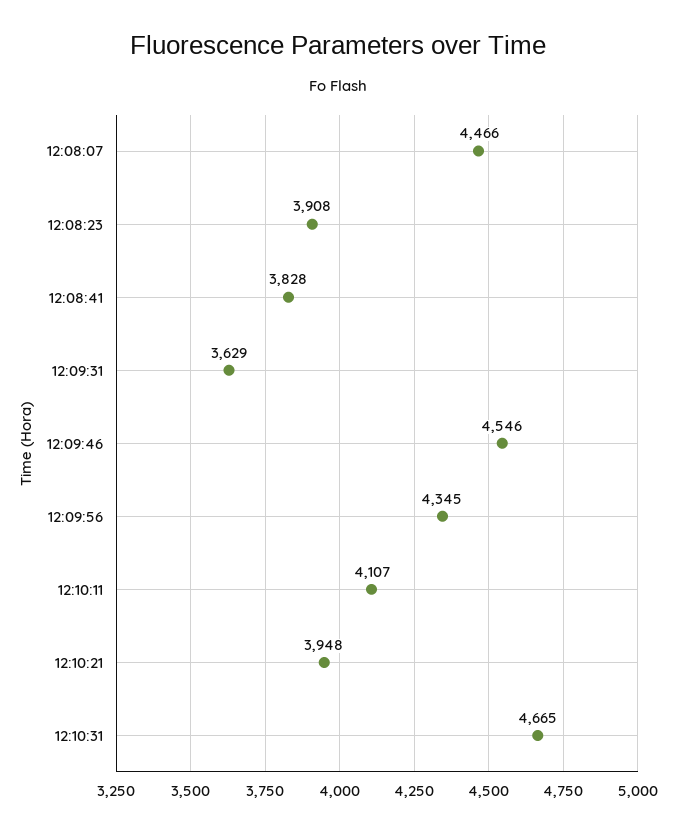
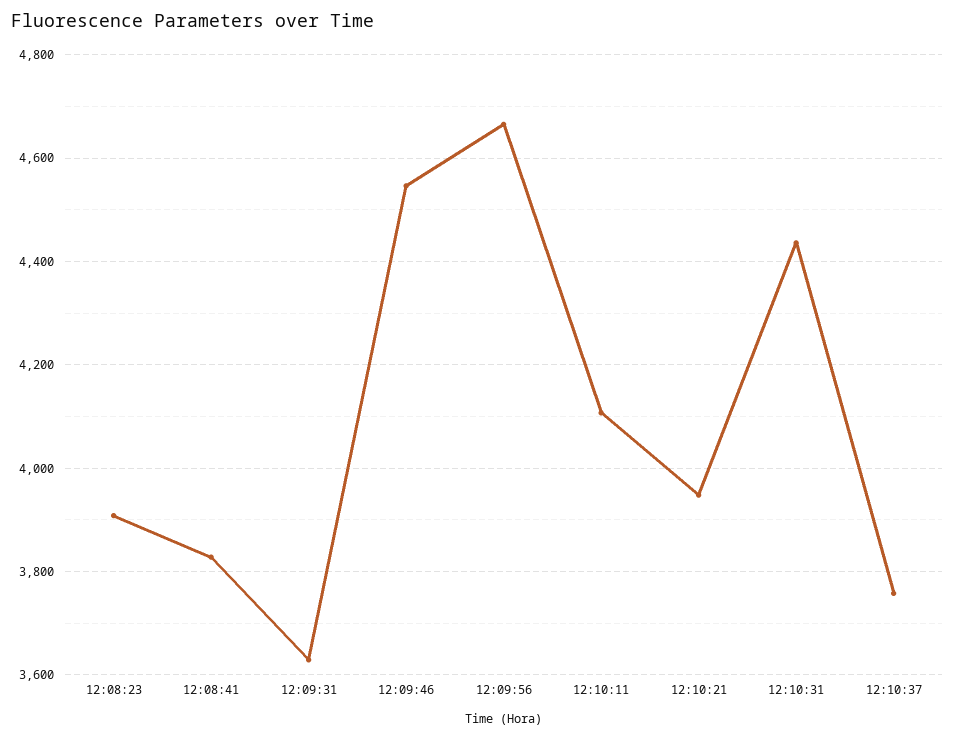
12:08:07: 4466 -> none
12:09:56: 4345 -> 4660
12:10:31: 4665 -> 4440
12:10:37: none -> 3760

